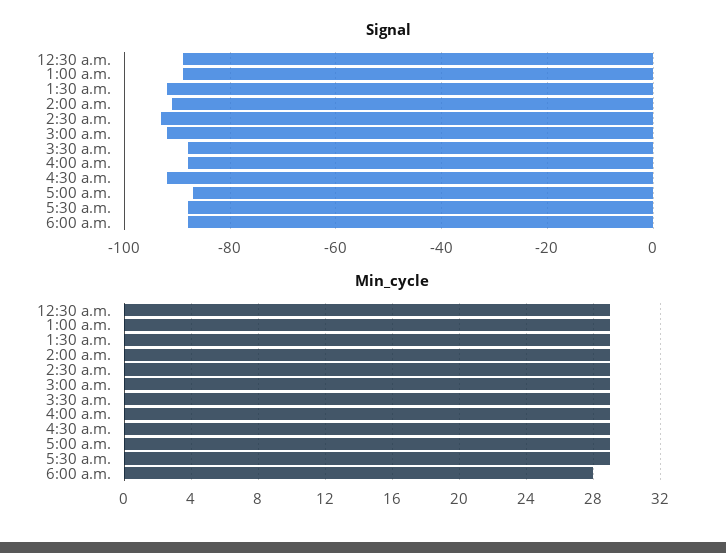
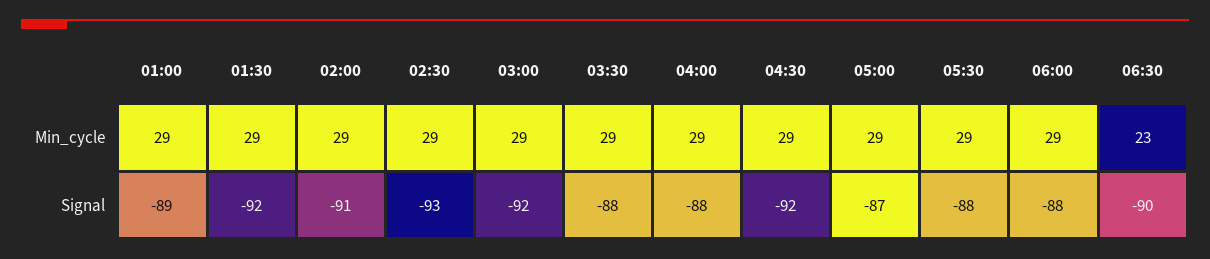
Signal, 12:30 a.m.: -90 -> none
Min_cycle, 12:30 a.m.: 29 -> none
Min_cycle, 6:00 a.m.: 28 -> 29
Min_cycle, 06:30: none -> 23
Signal, 06:30: none -> -90

